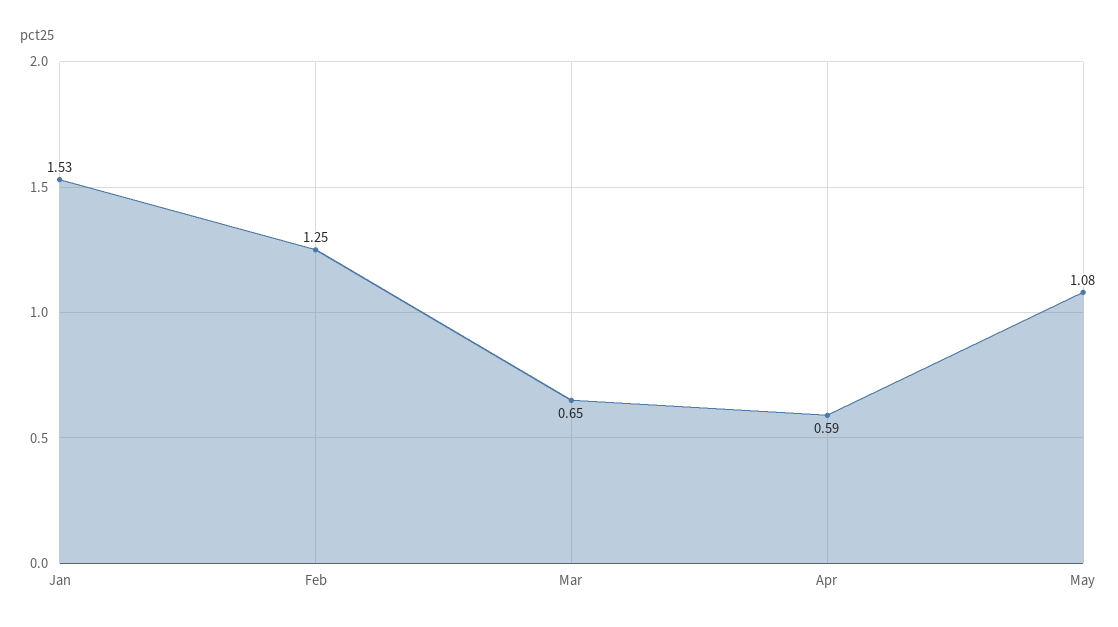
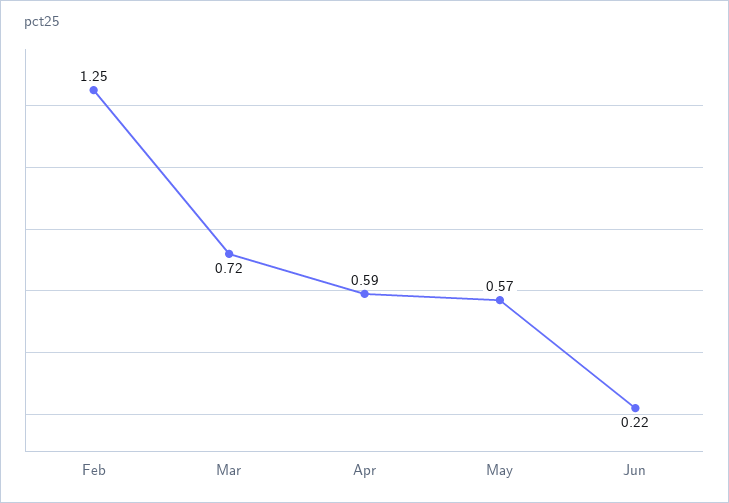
Jan: 1.53 -> none
Mar: 0.65 -> 0.72
May: 1.08 -> 0.57
Jun: none -> 0.22

